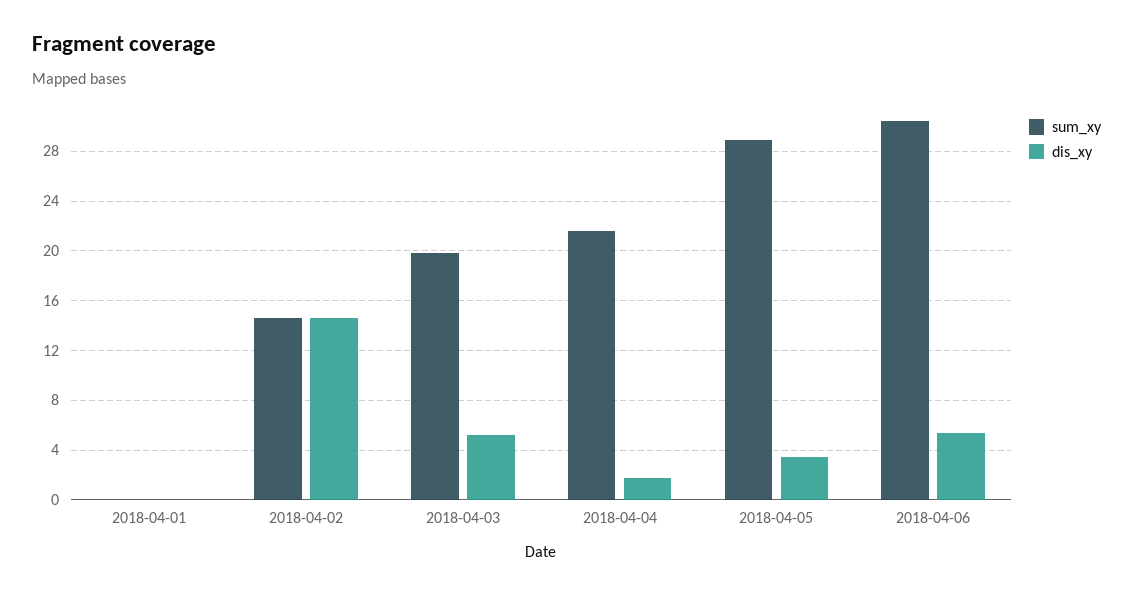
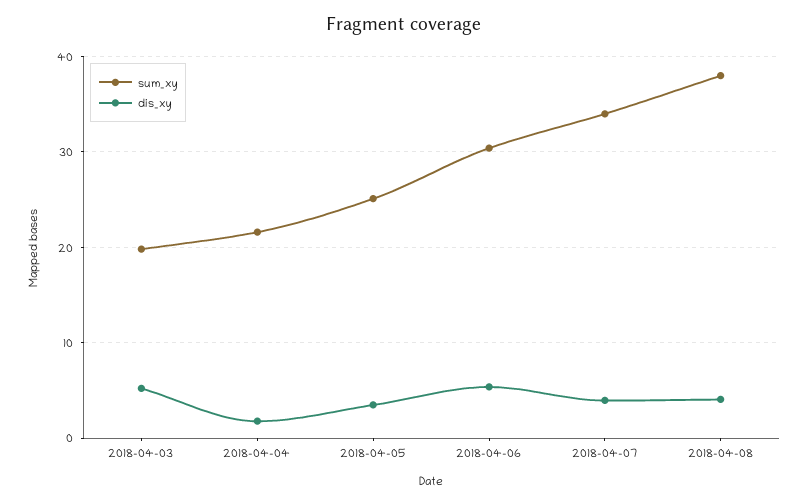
sum_xy, 2018-04-01: 0 -> none
dis_xy, 2018-04-01: 0 -> none
sum_xy, 2018-04-02: 14.5 -> none
dis_xy, 2018-04-02: 14.5 -> none
sum_xy, 2018-04-05: 29 -> 25
sum_xy, 2018-04-07: none -> 34
dis_xy, 2018-04-07: none -> 4
sum_xy, 2018-04-08: none -> 38
dis_xy, 2018-04-08: none -> 4

